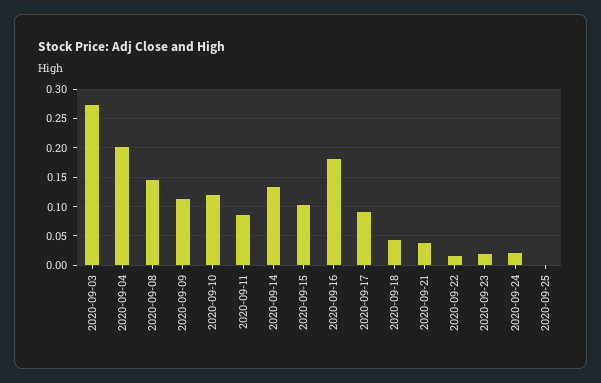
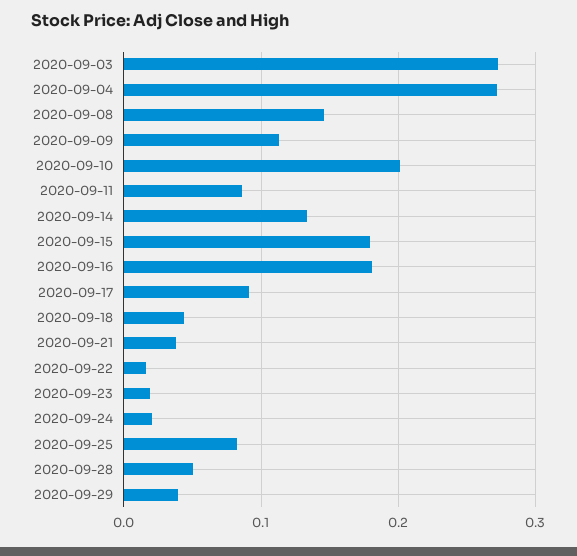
2020-09-04: 0.2 -> 0.27
2020-09-10: 0.125 -> 0.2
2020-09-15: 0.1 -> 0.18
2020-09-25: 0 -> 0.08
2020-09-28: none -> 0.05
2020-09-29: none -> 0.04

